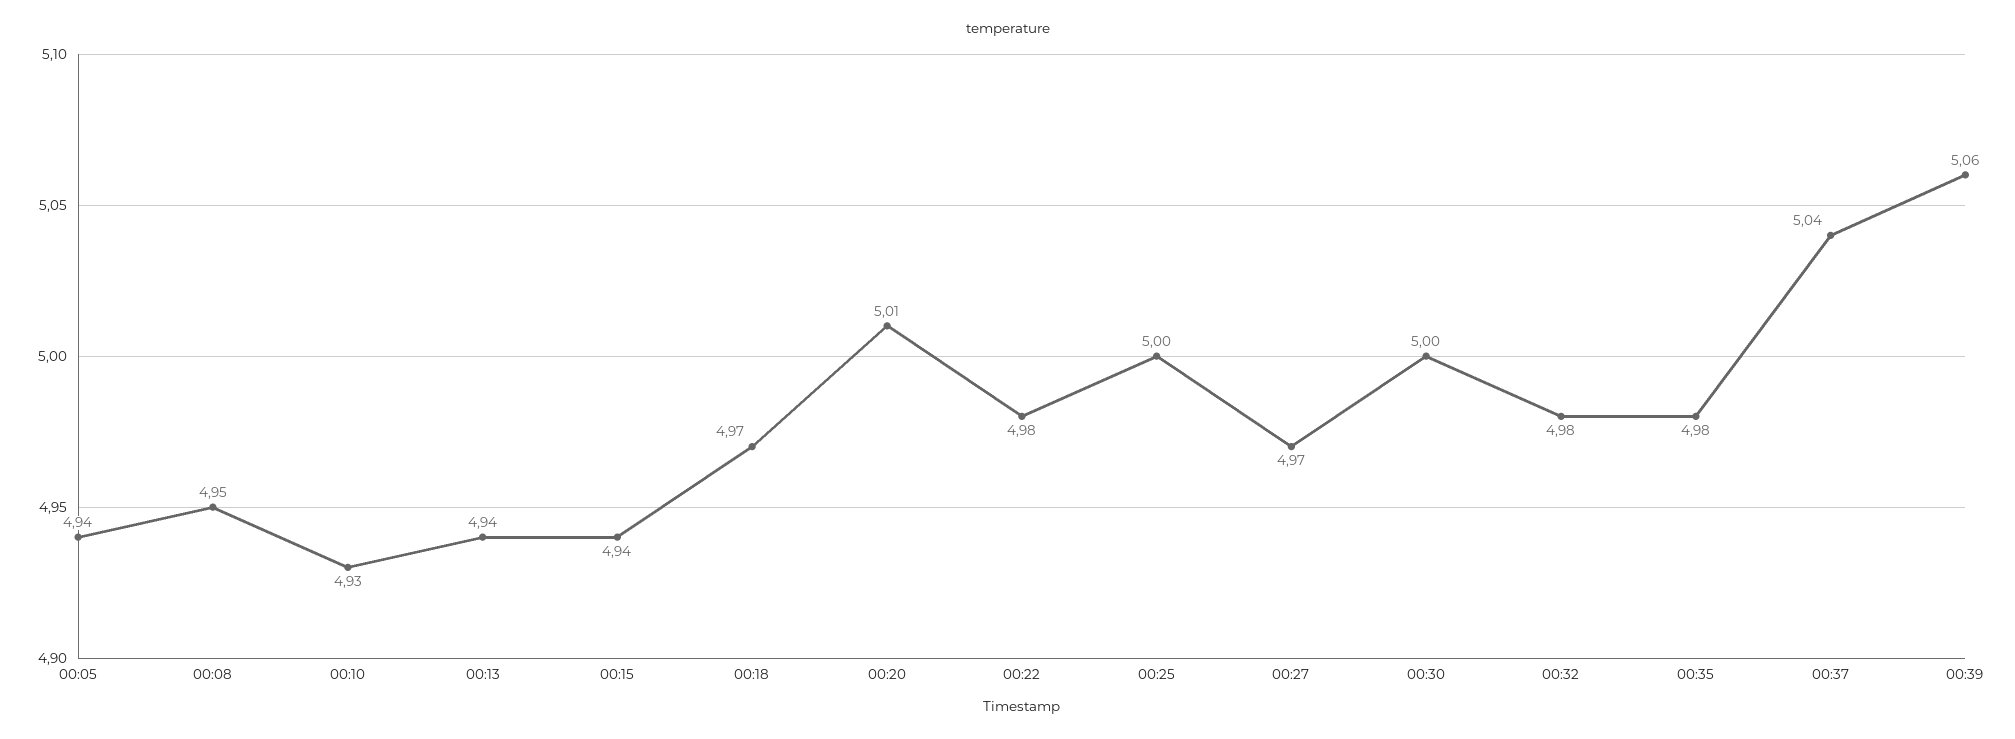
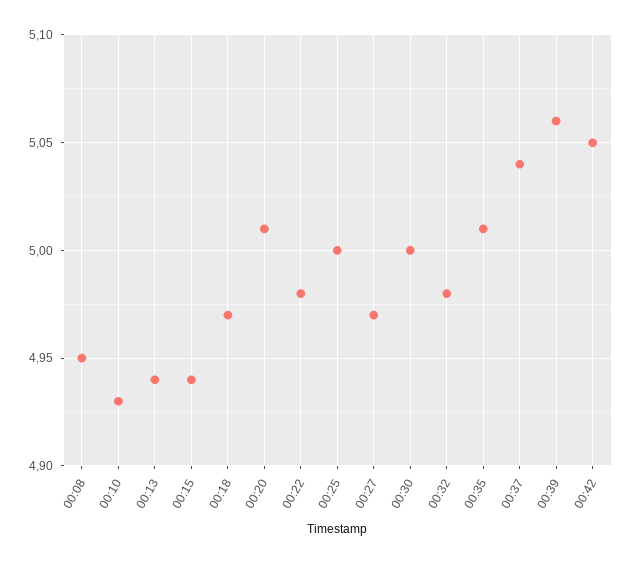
00:05: 4.94 -> none
00:35: 4.98 -> 5.01
00:42: none -> 5.05

